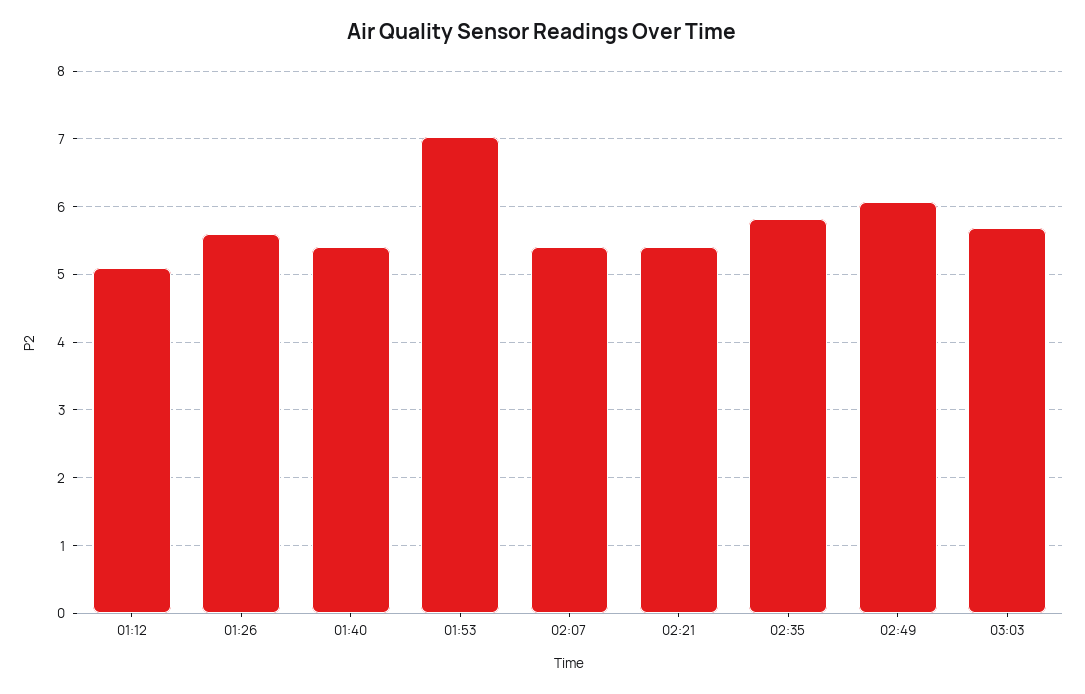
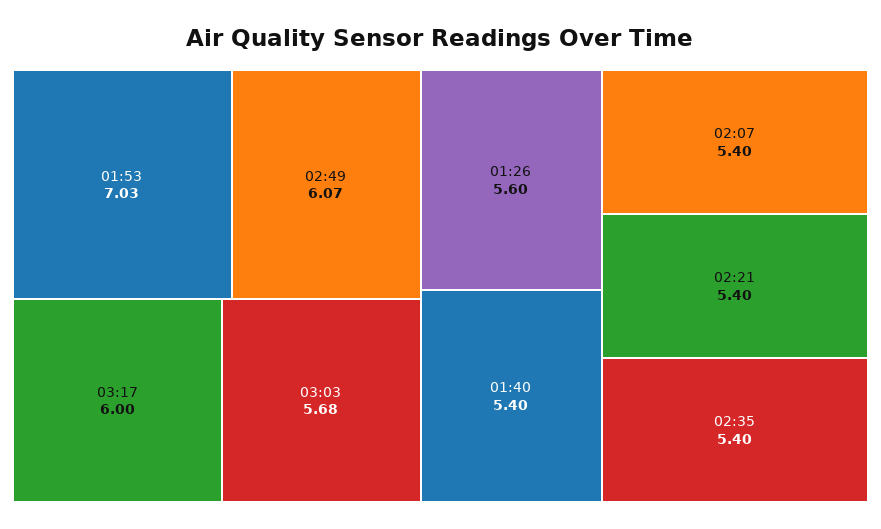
01:12: 5.1 -> none
02:35: 5.8 -> 5.4
03:17: none -> 6

